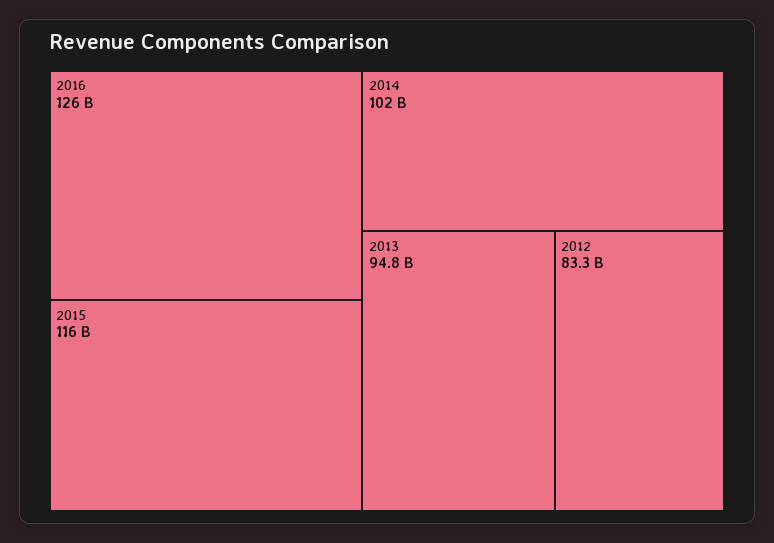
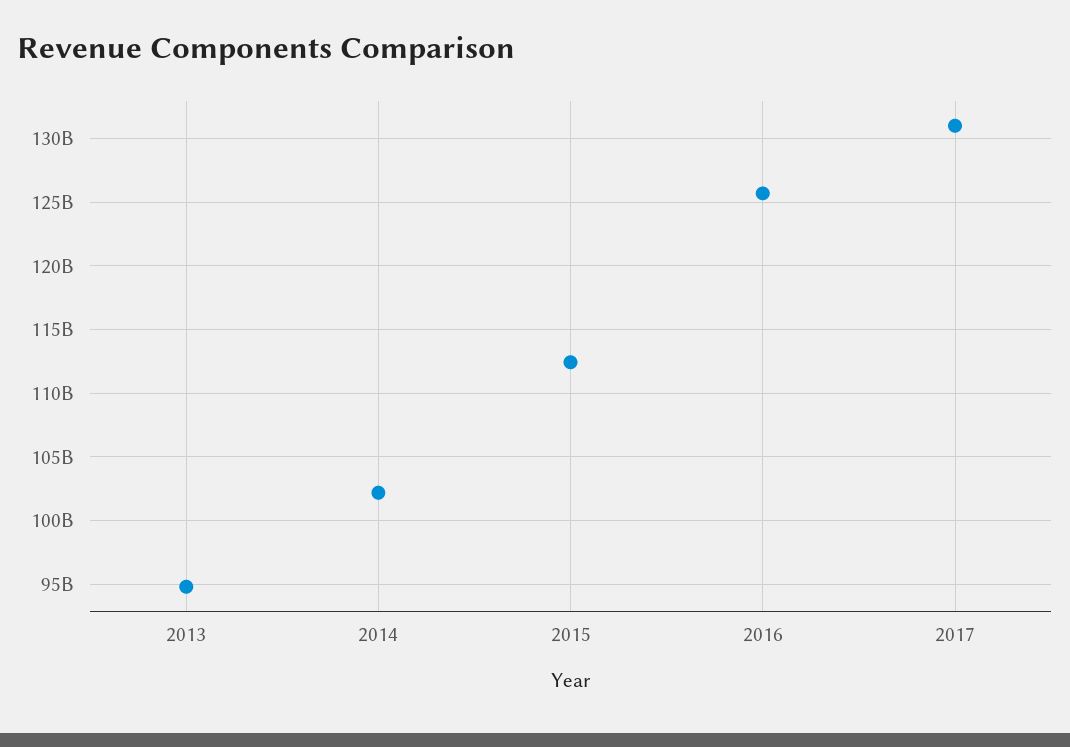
2015: 116000000000 -> 112500000000
2012: 83300000000 -> none
2017: none -> 131000000000

